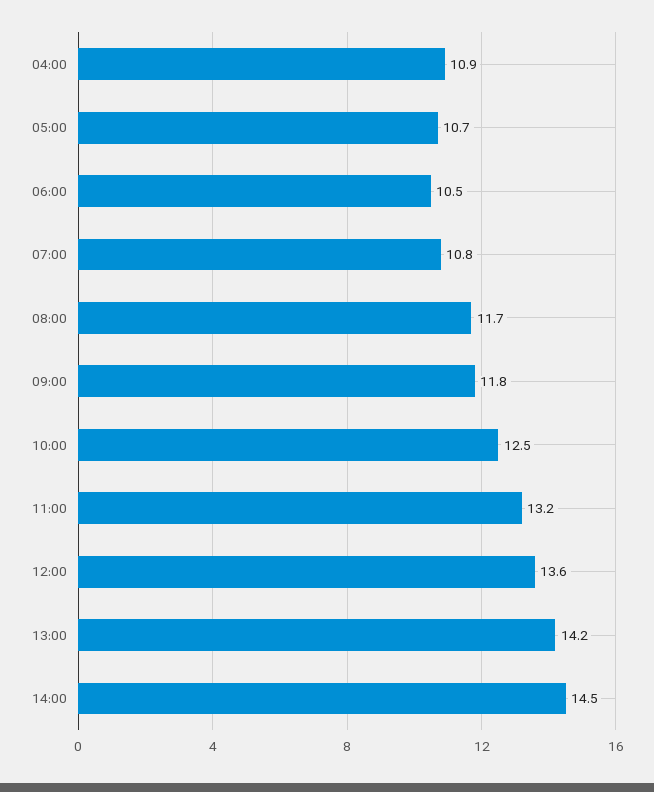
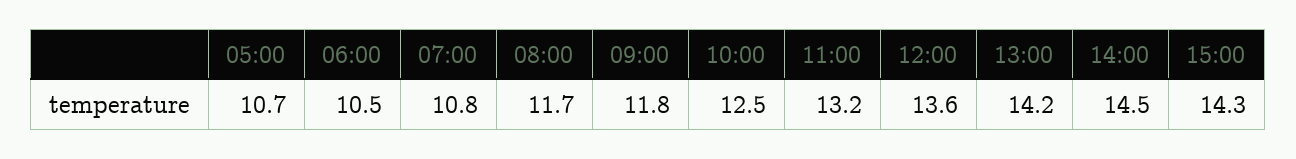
04:00: 10.9 -> none
15:00: none -> 14.3

